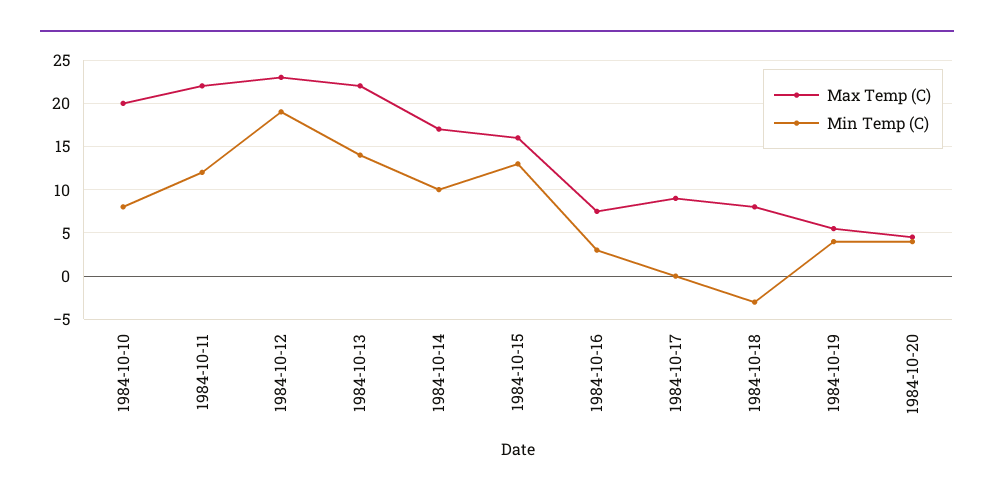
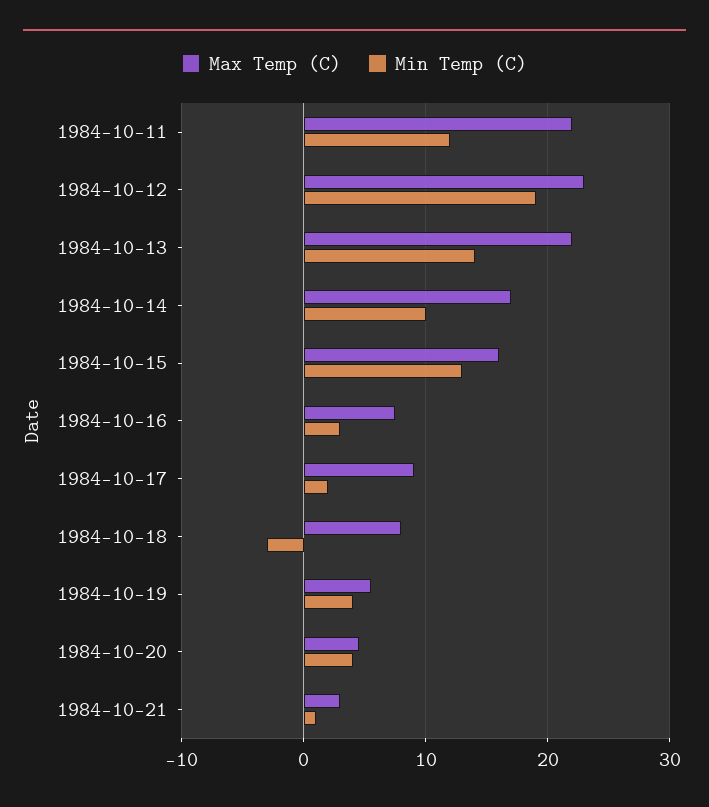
Max Temp (C), 1984-10-10: 20 -> none
Min Temp (C), 1984-10-10: 8 -> none
Min Temp (C), 1984-10-17: 0 -> 2
Max Temp (C), 1984-10-21: none -> 3
Min Temp (C), 1984-10-21: none -> 1

